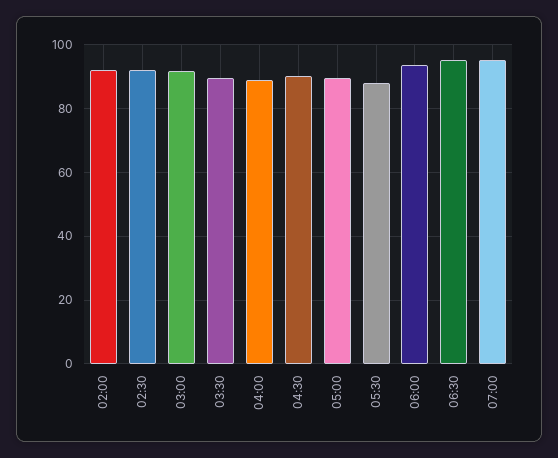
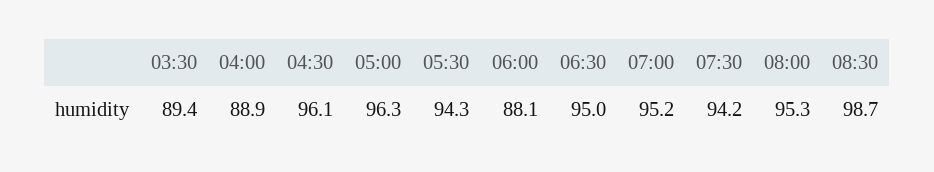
02:00: 92 -> none
02:30: 92 -> none
03:00: 92 -> none
04:30: 90 -> 96.1
05:00: 90 -> 96.3
05:30: 88 -> 94.3
06:00: 94 -> 88.1
07:30: none -> 94.2
08:00: none -> 95.3
08:30: none -> 98.7

